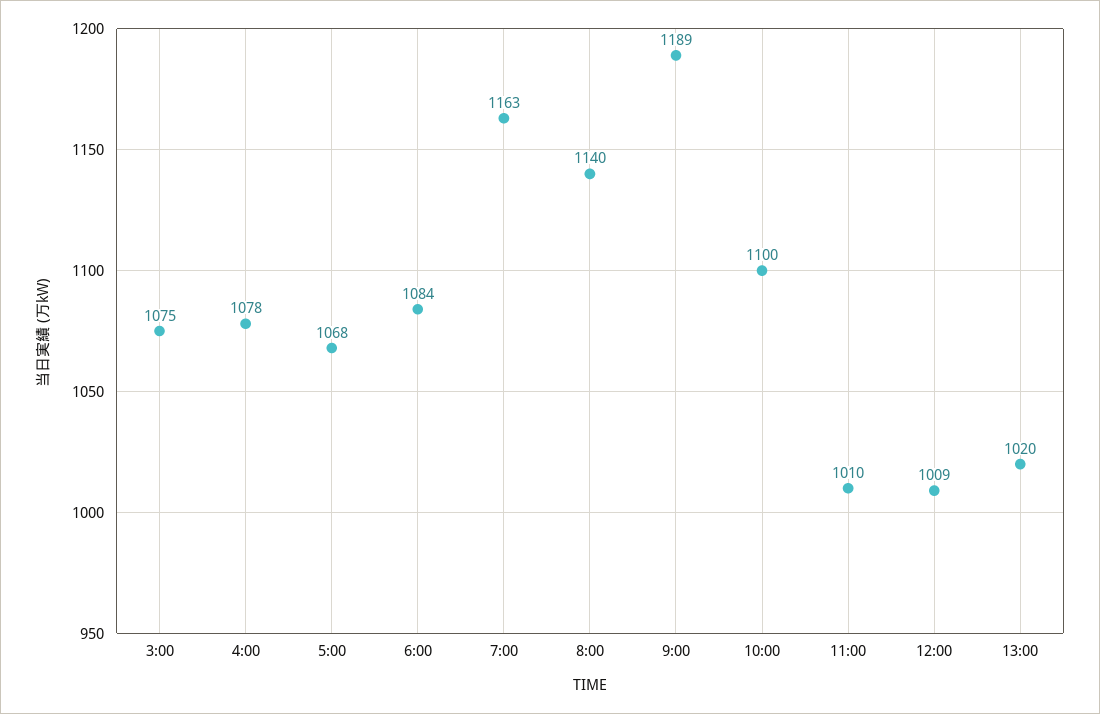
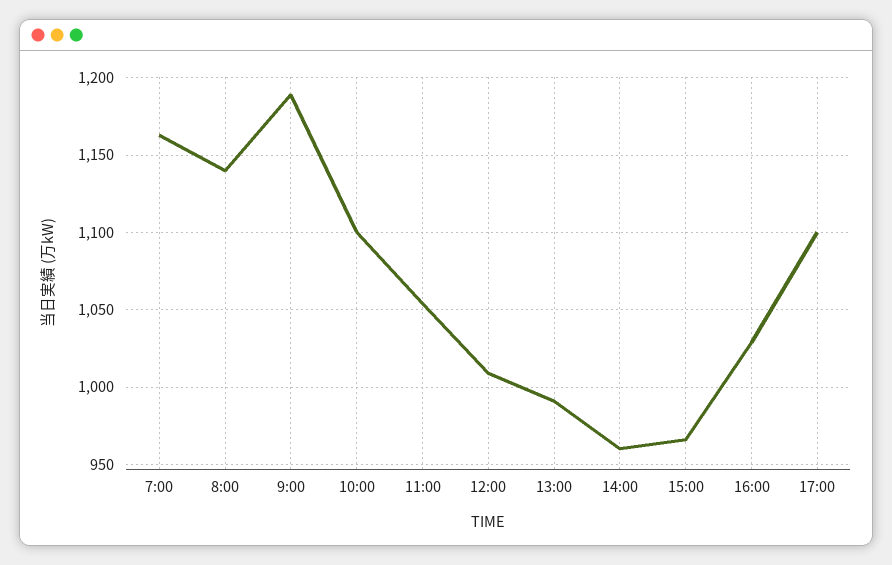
3:00: 1075 -> none
4:00: 1078 -> none
5:00: 1068 -> none
6:00: 1084 -> none
11:00: 1010 -> 1055
13:00: 1020 -> 990
14:00: none -> 960
15:00: none -> 965
16:00: none -> 1030
17:00: none -> 1100

